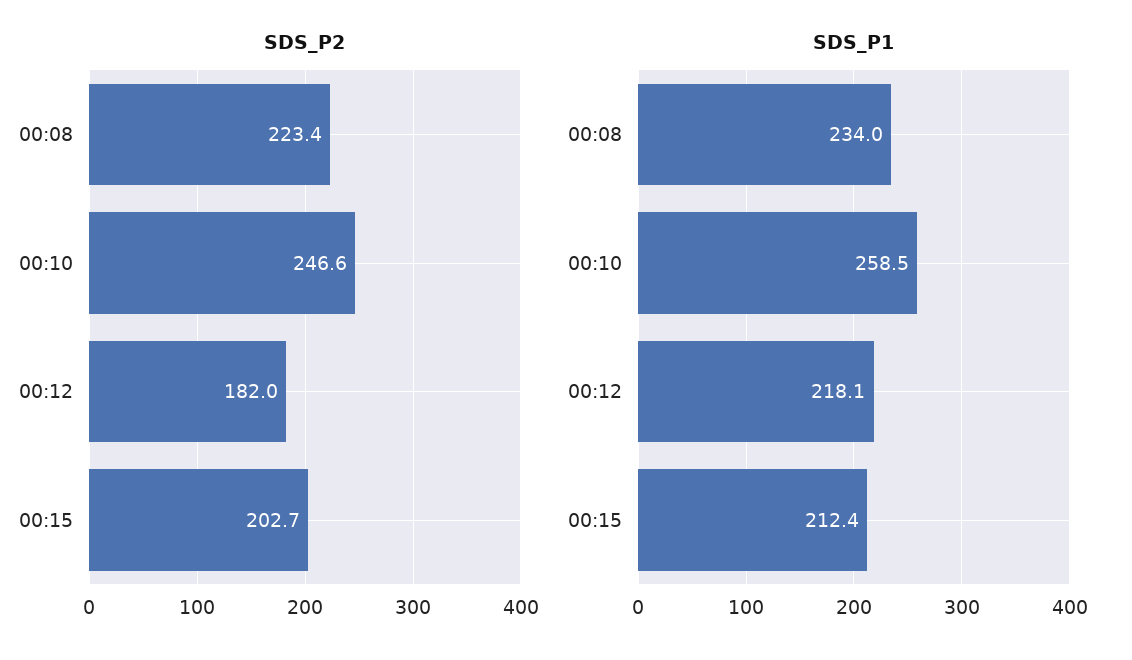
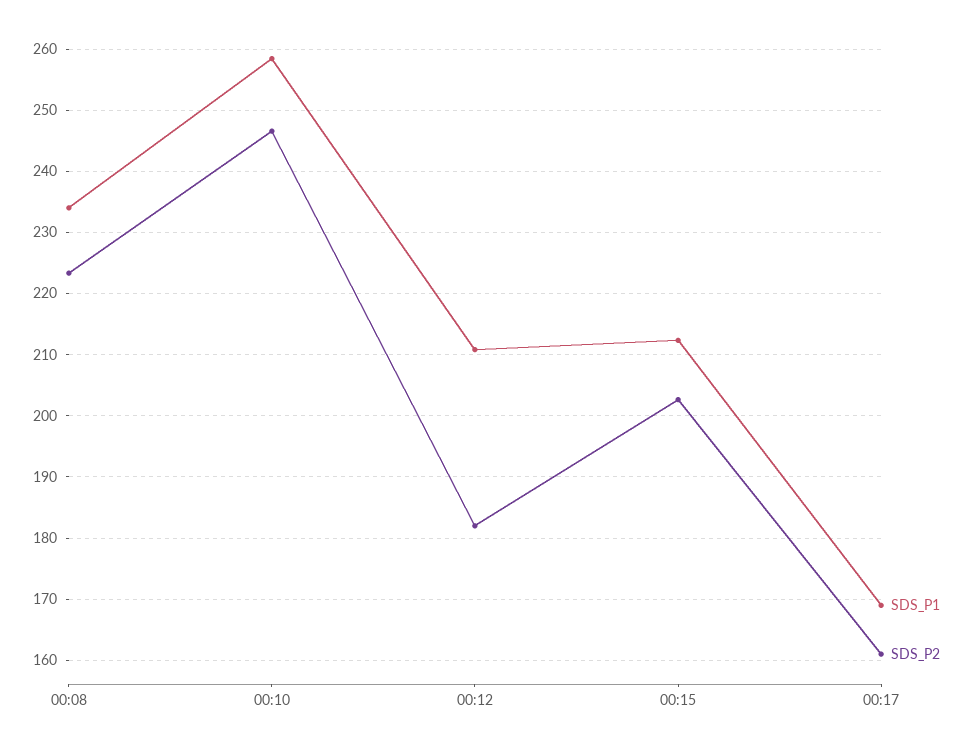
SDS_P1, 00:12: 218.1 -> 211
SDS_P1, 00:17: none -> 169
SDS_P2, 00:17: none -> 161

